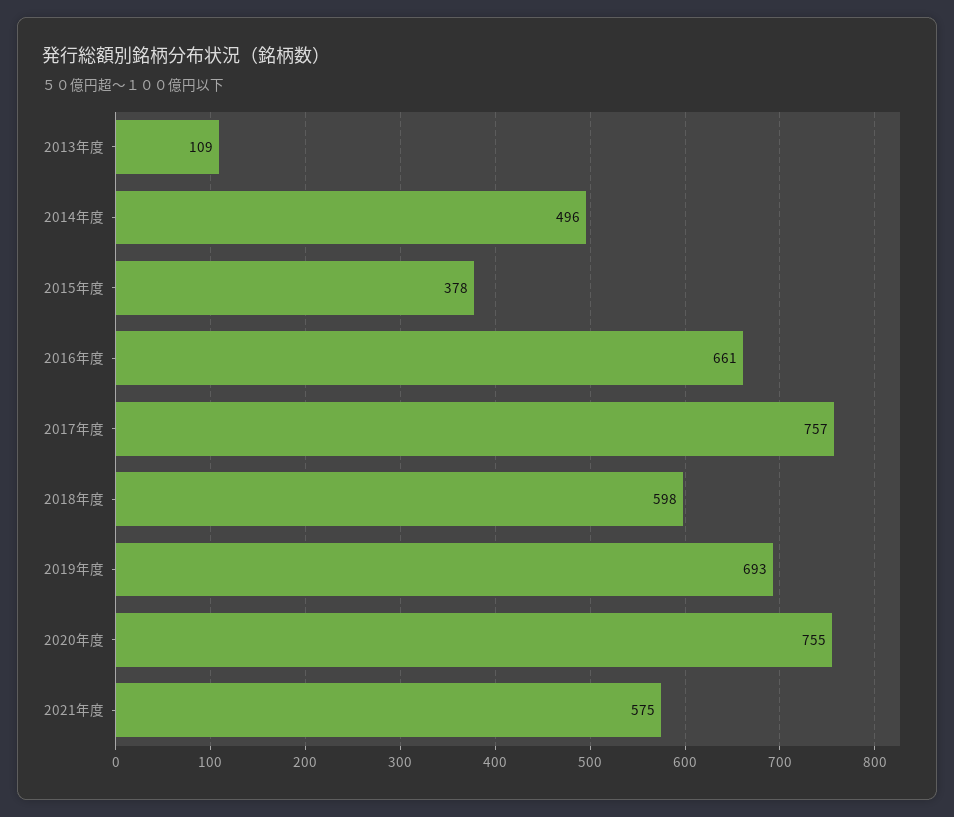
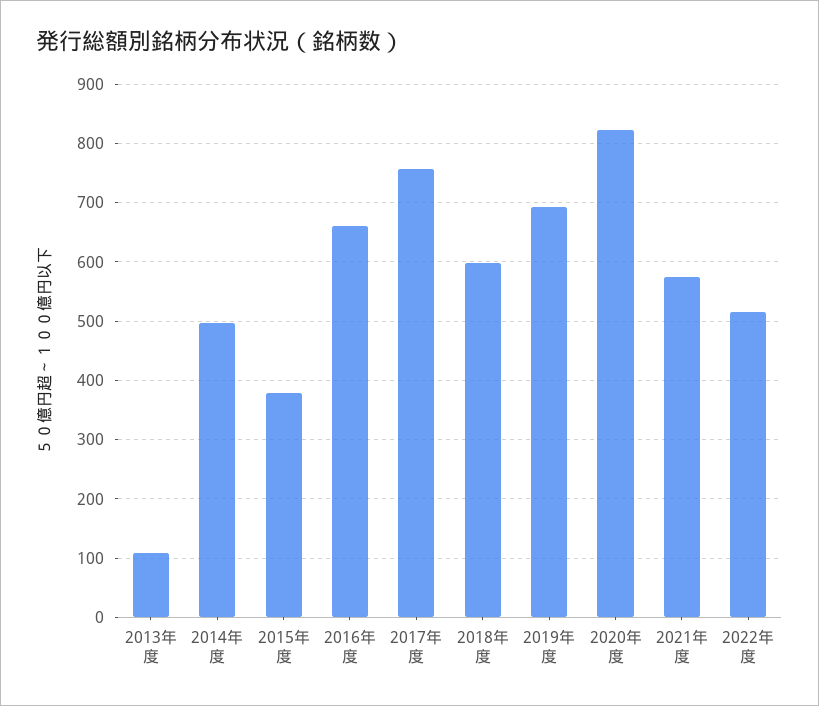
2020年度: 755 -> 820
2022年度: none -> 520

